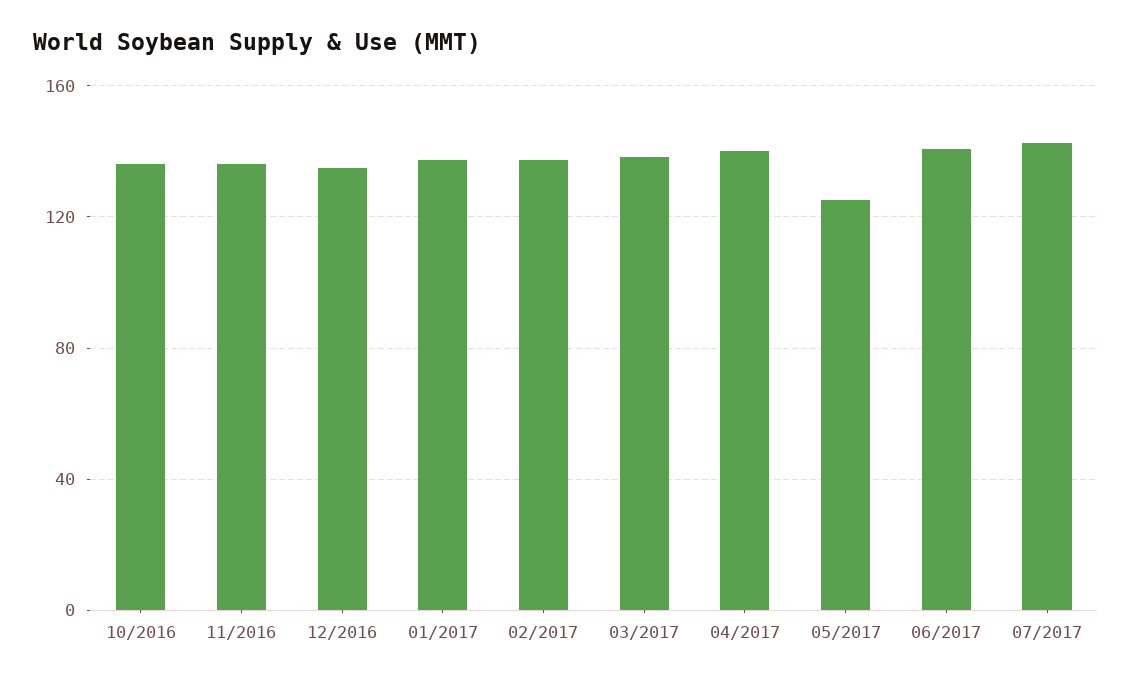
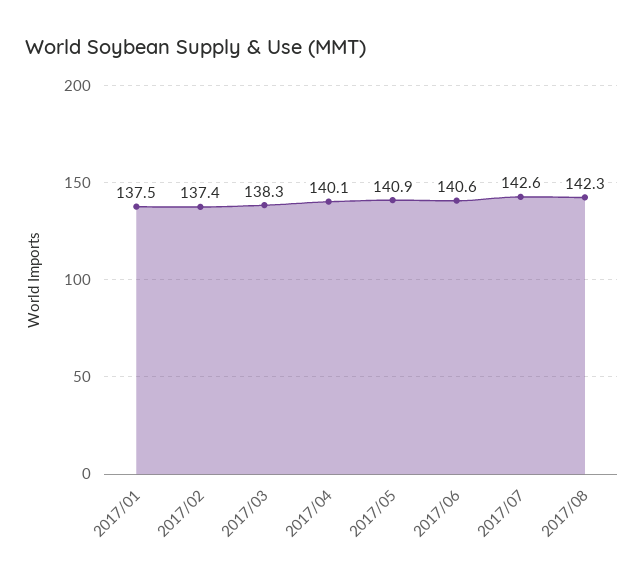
10/2016: 135 -> none
11/2016: 135 -> none
12/2016: 135 -> none
05/2017: 125 -> 140.9
2017/08: none -> 142.3

